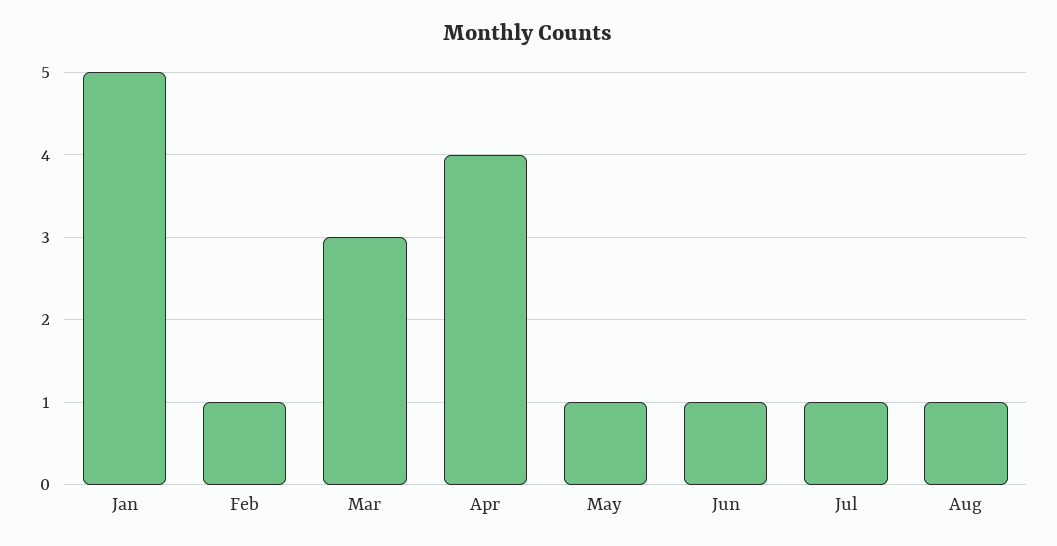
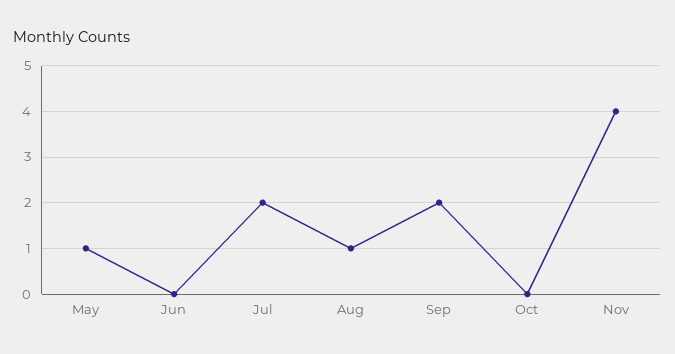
Jan: 5 -> none
Feb: 1 -> none
Mar: 3 -> none
Apr: 4 -> none
Jun: 1 -> 0
Jul: 1 -> 2
Sep: none -> 2
Oct: none -> 0
Nov: none -> 4

